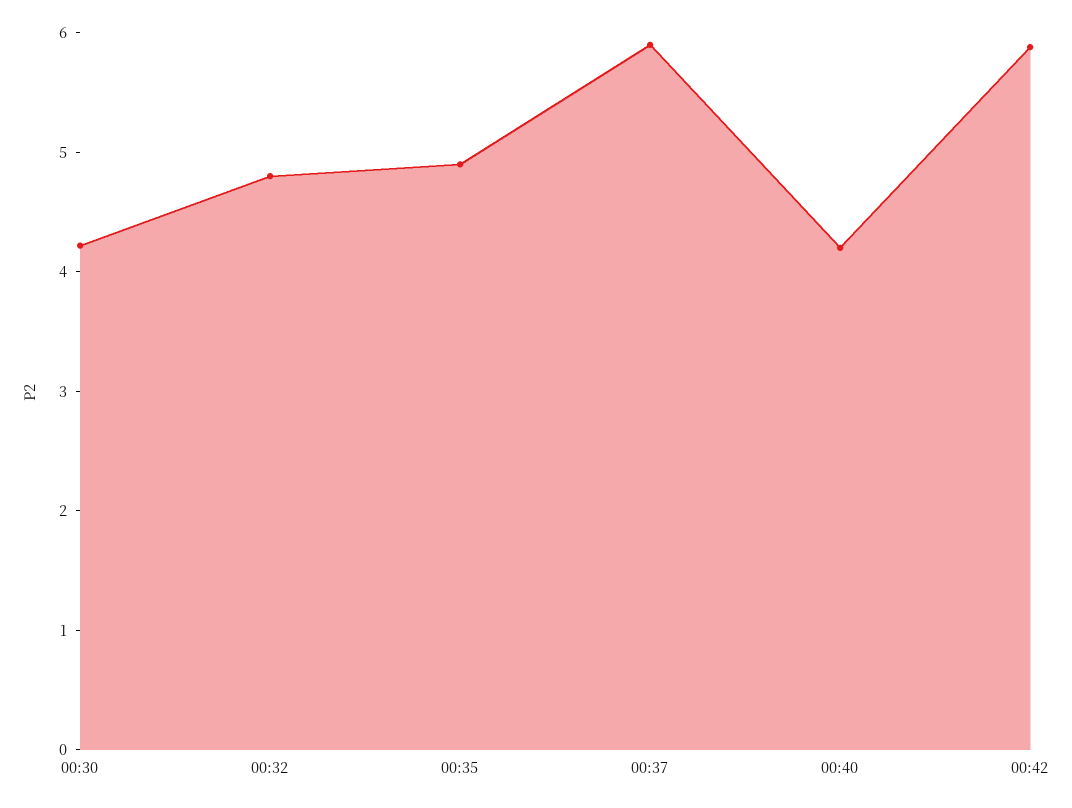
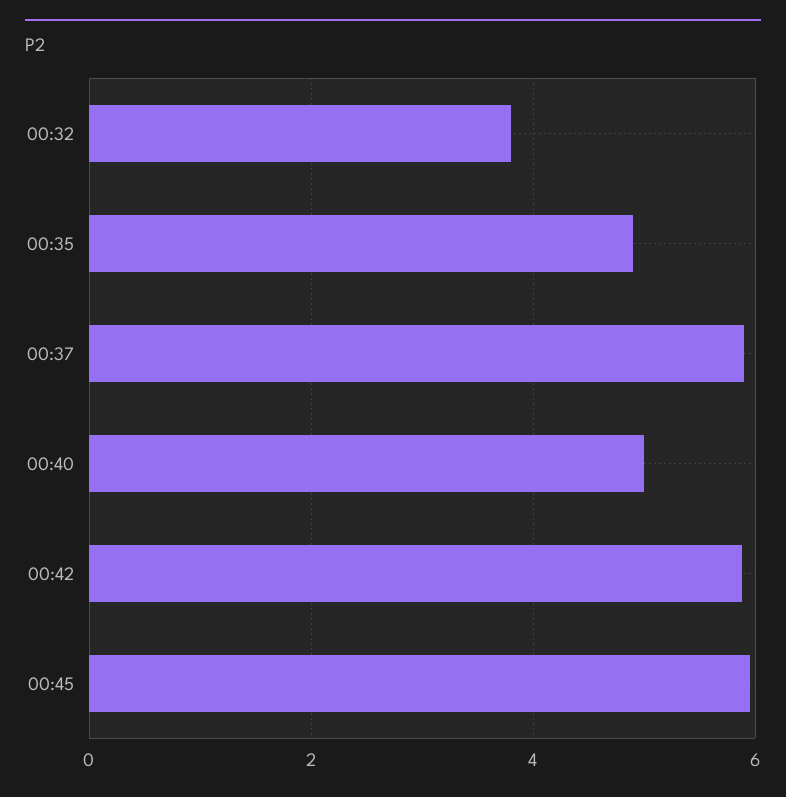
00:30: 4.2 -> none
00:32: 4.8 -> 3.8
00:40: 4.2 -> 5
00:45: none -> 6

